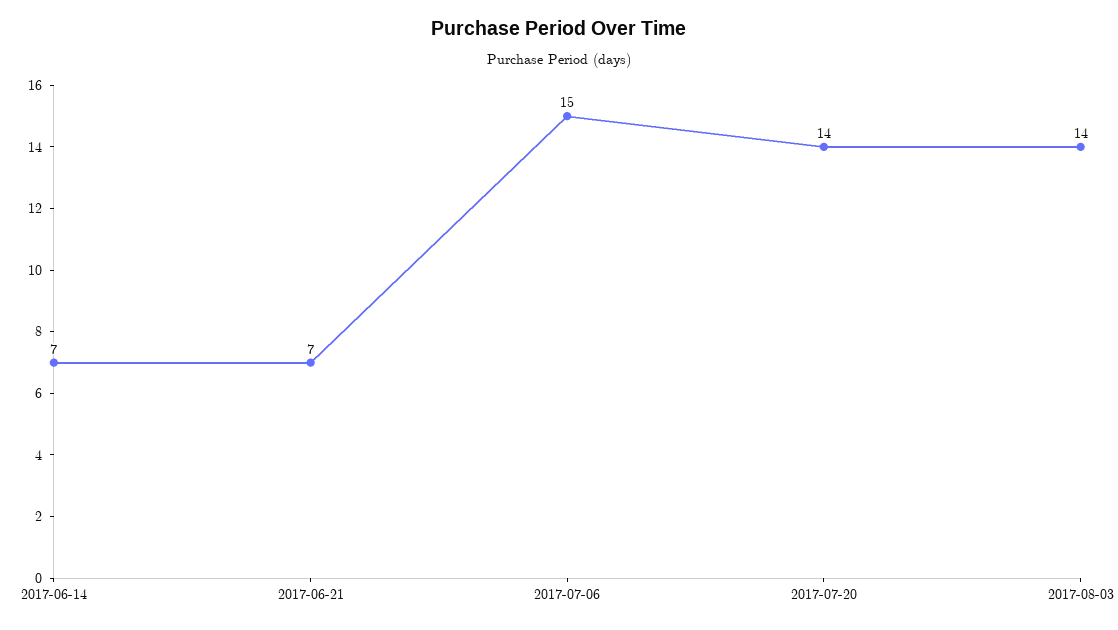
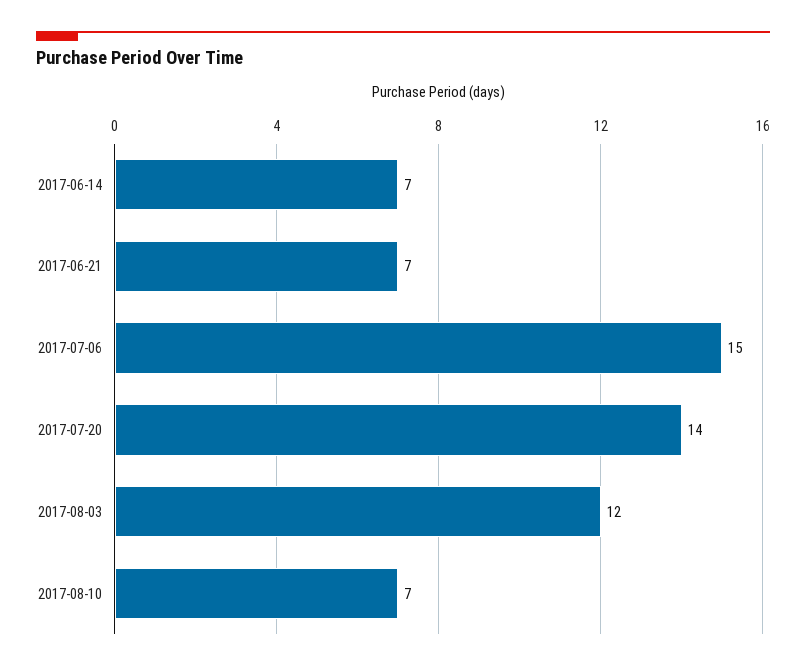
2017-08-03: 14 -> 12
2017-08-10: none -> 7

